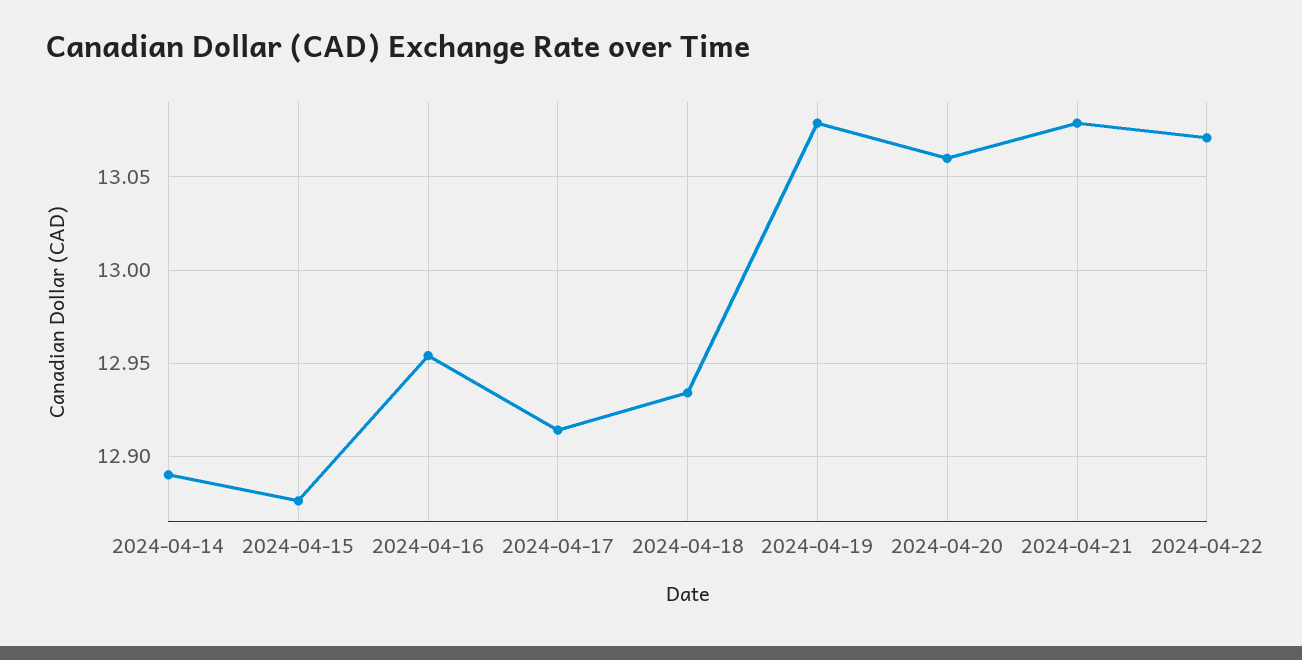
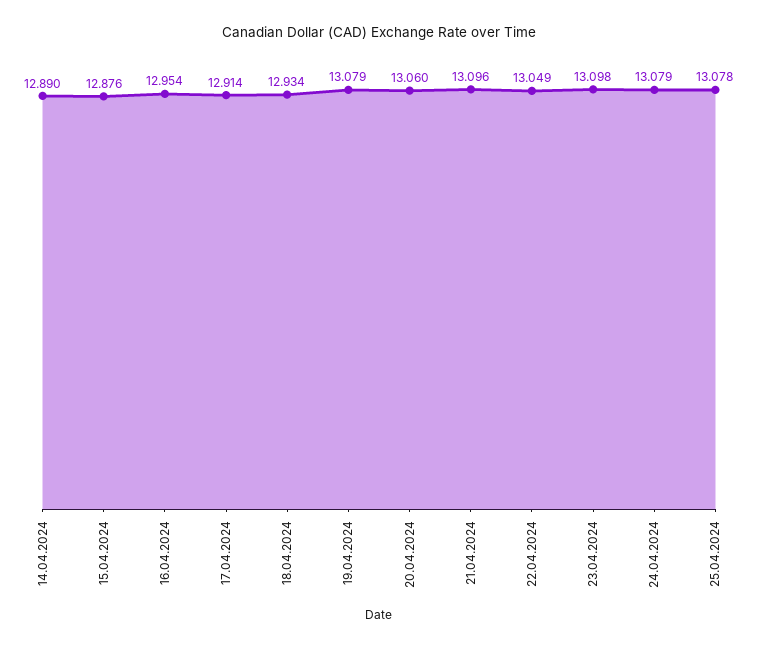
2024-04-21: 13.08 -> 13.096
2024-04-22: 13.07 -> 13.049
23.04.2024: none -> 13.098
24.04.2024: none -> 13.079
25.04.2024: none -> 13.078

